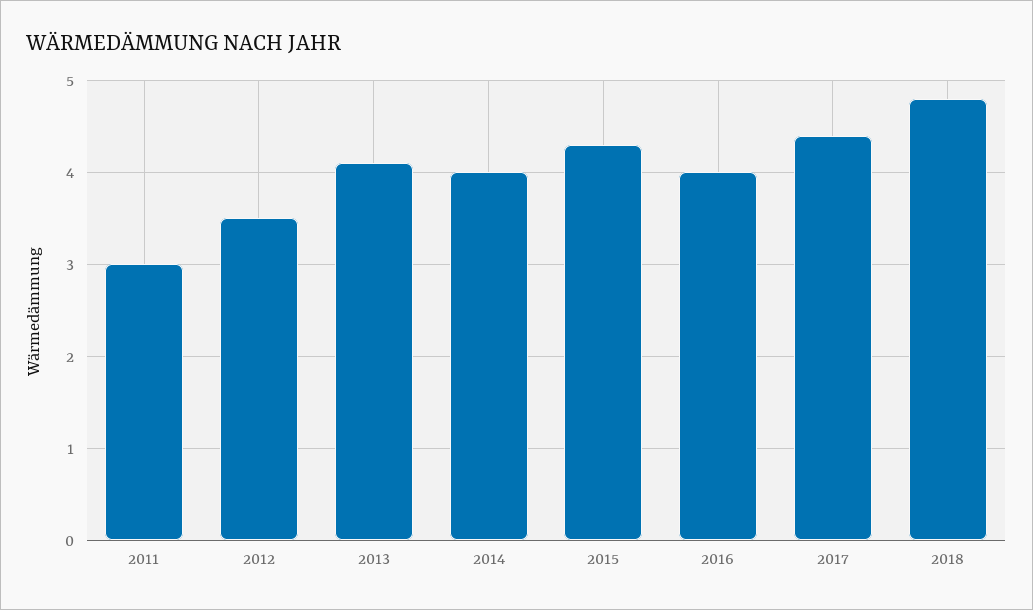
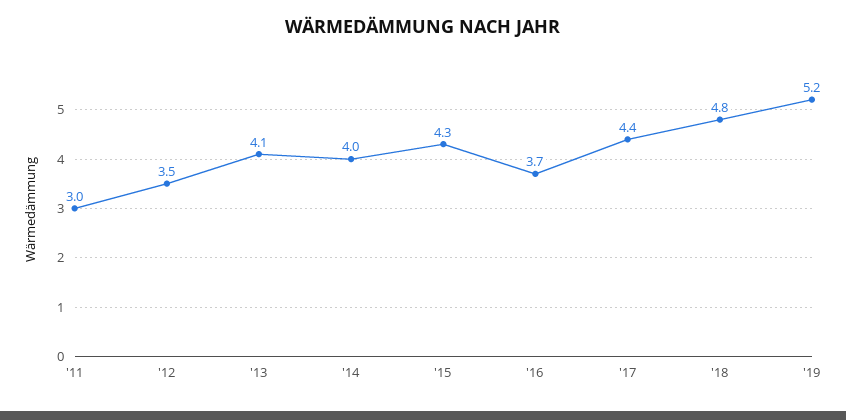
2016: 4 -> 3.7
'19: none -> 5.2

